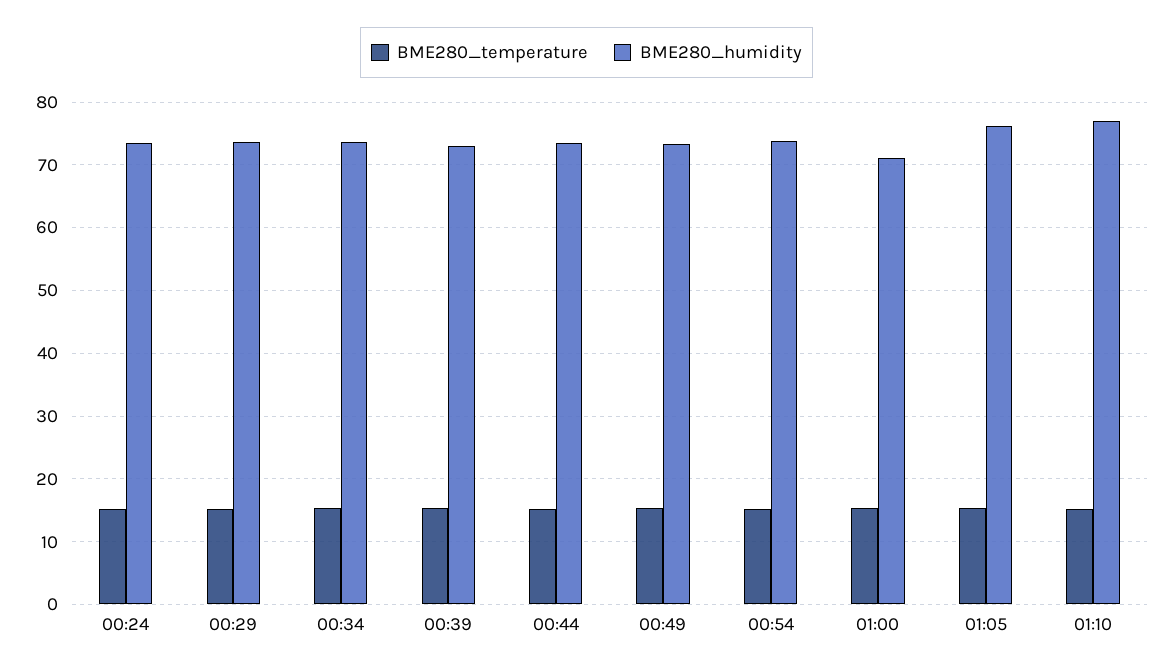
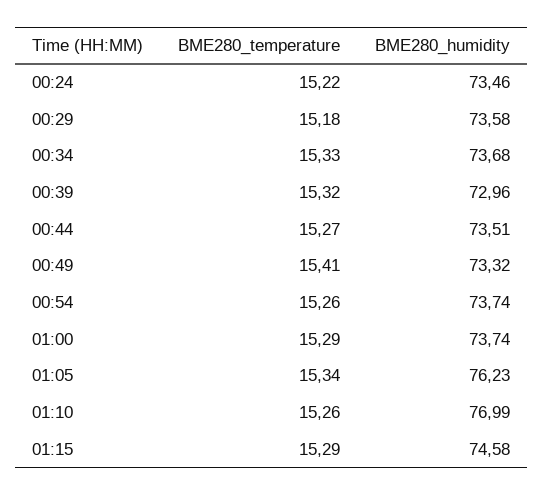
BME280_humidity, 01:00: 71 -> 73.74
BME280_temperature, 01:15: none -> 15.29
BME280_humidity, 01:15: none -> 74.58

